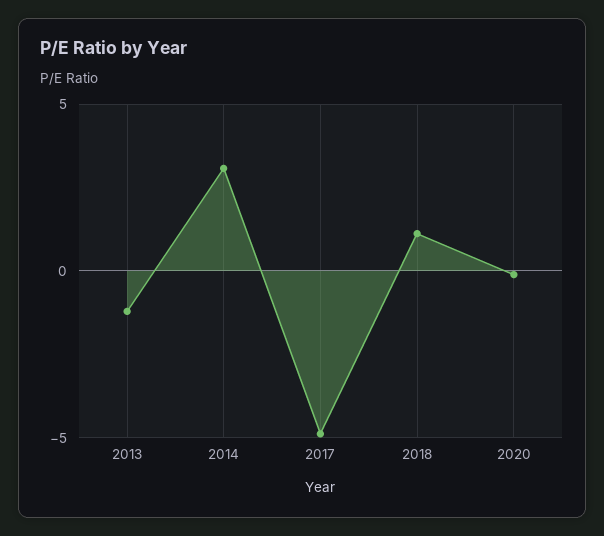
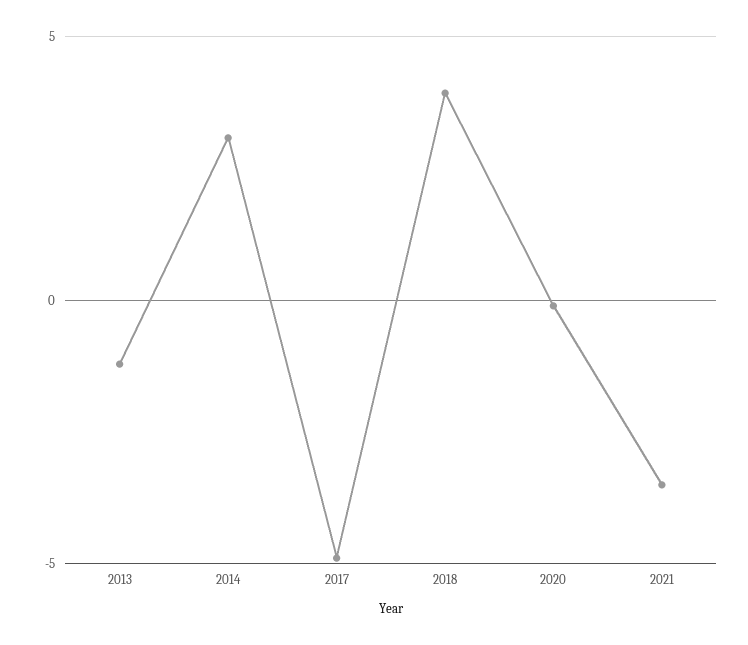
2018: 1 -> 4
2021: none -> -3.5

